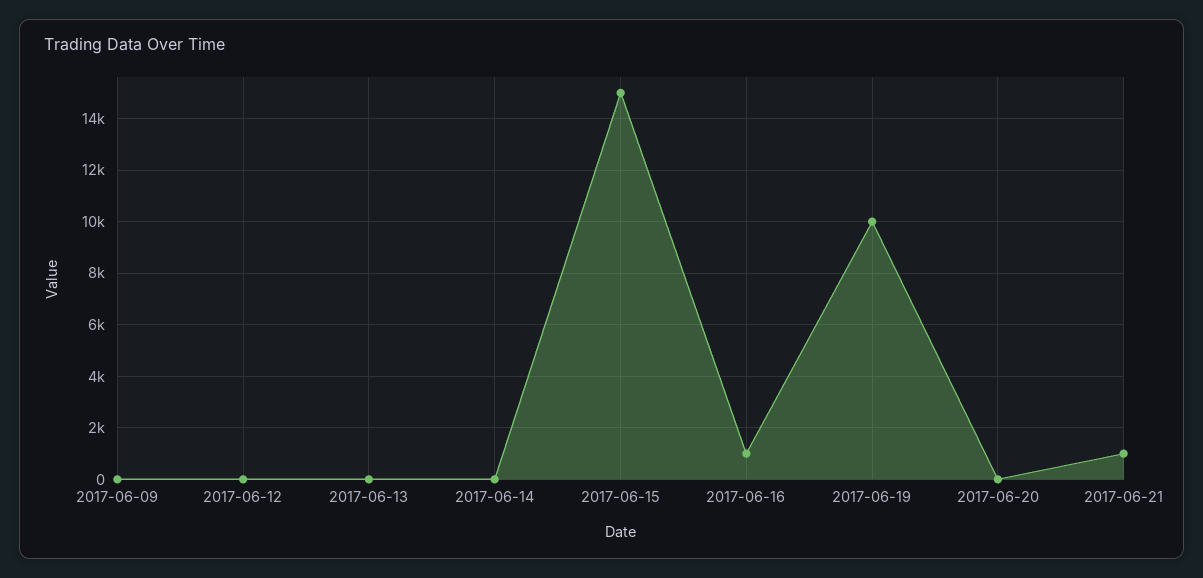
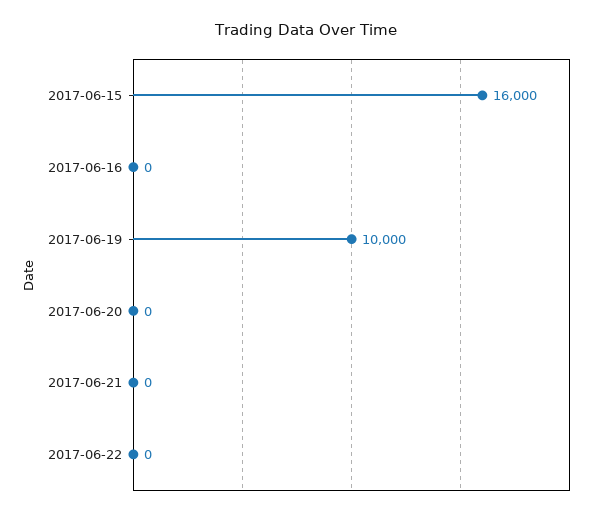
2017-06-09: 0 -> none
2017-06-12: 0 -> none
2017-06-13: 0 -> none
2017-06-14: 0 -> none
2017-06-15: 15000 -> 16000
2017-06-16: 1000 -> 0
2017-06-21: 1000 -> 0
2017-06-22: none -> 0

